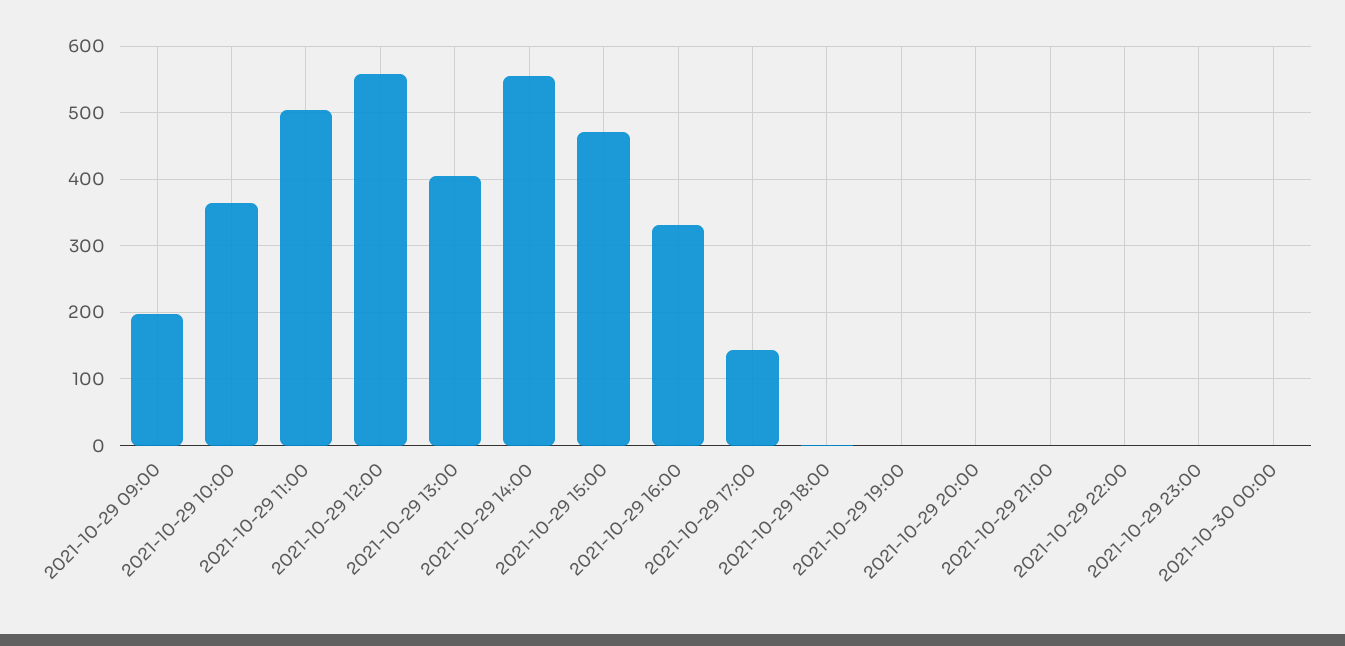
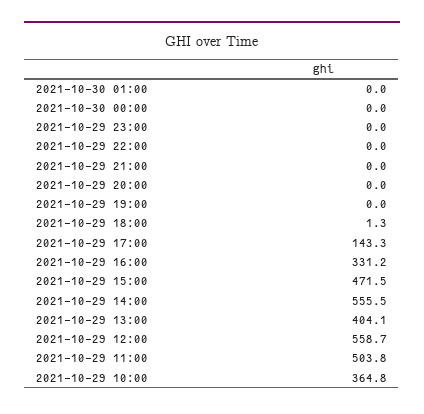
2021-10-29 09:00: 200 -> none
2021-10-30 01:00: none -> 0

